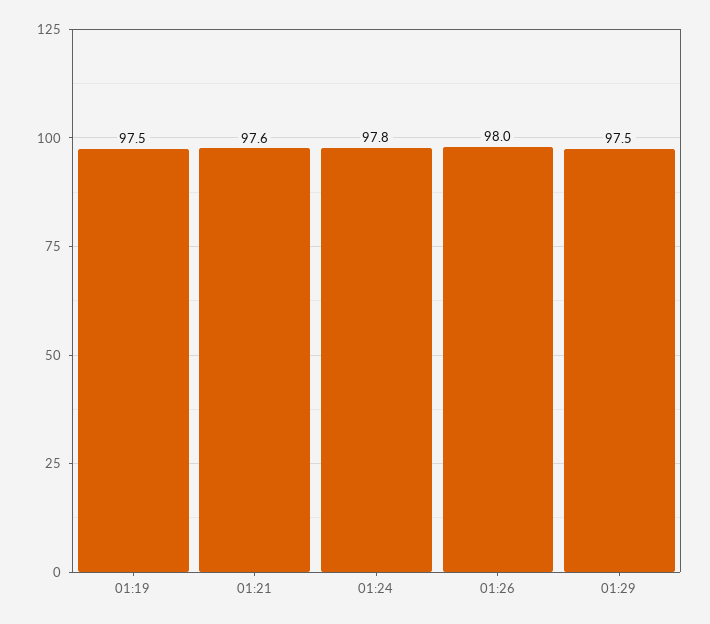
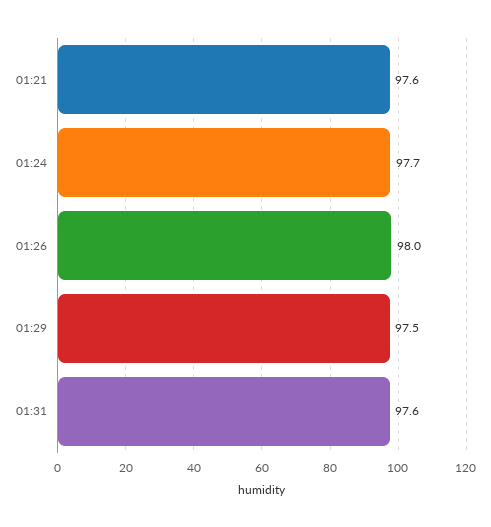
01:19: 97.5 -> none
01:24: 97.8 -> 97.7
01:31: none -> 97.6

